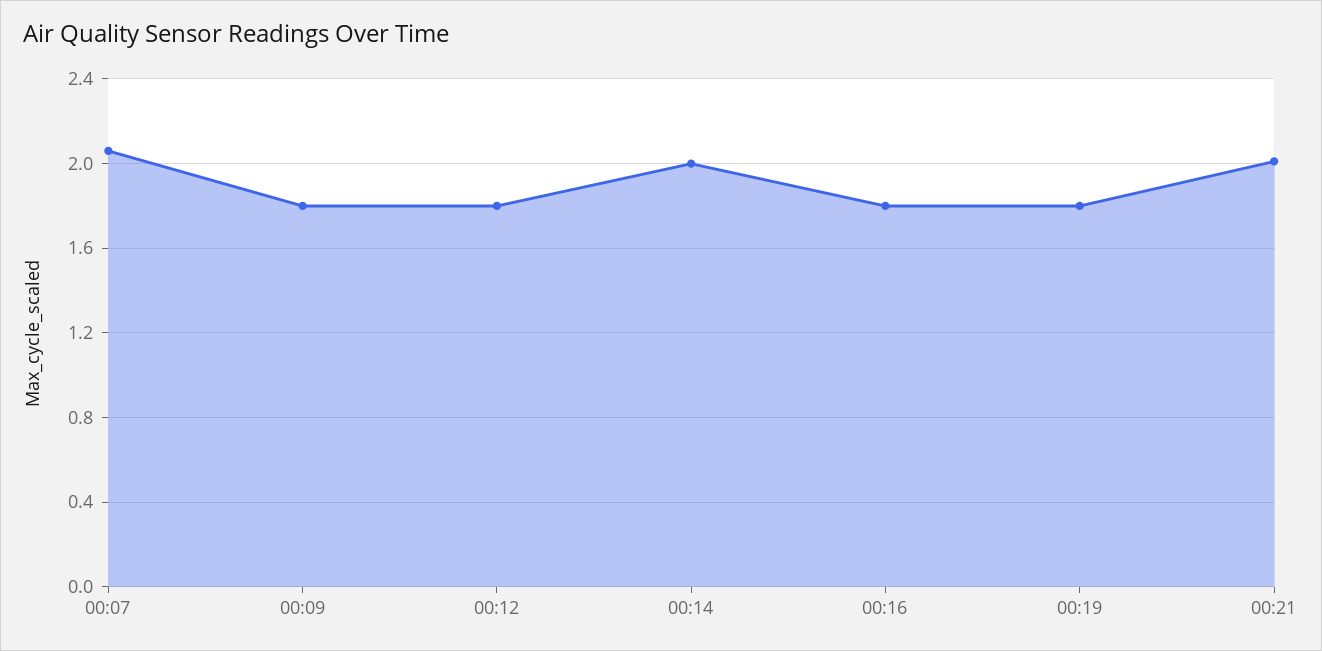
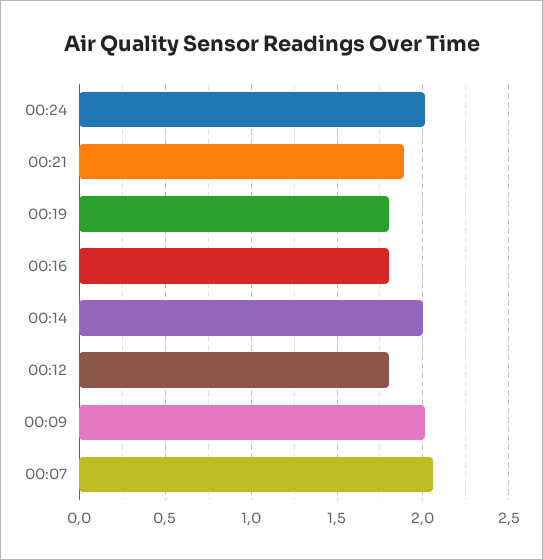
00:09: 1.8 -> 2
00:21: 2 -> 1.9
00:24: none -> 2

